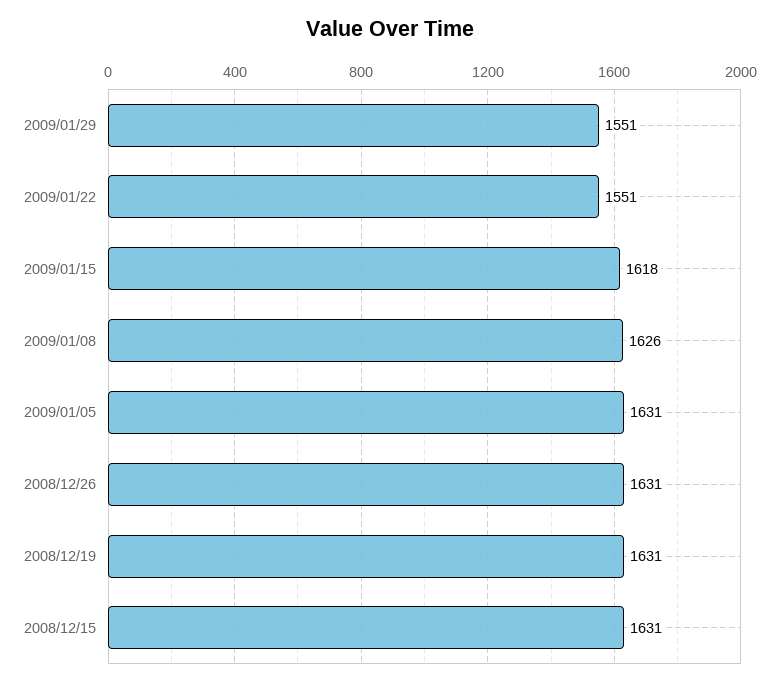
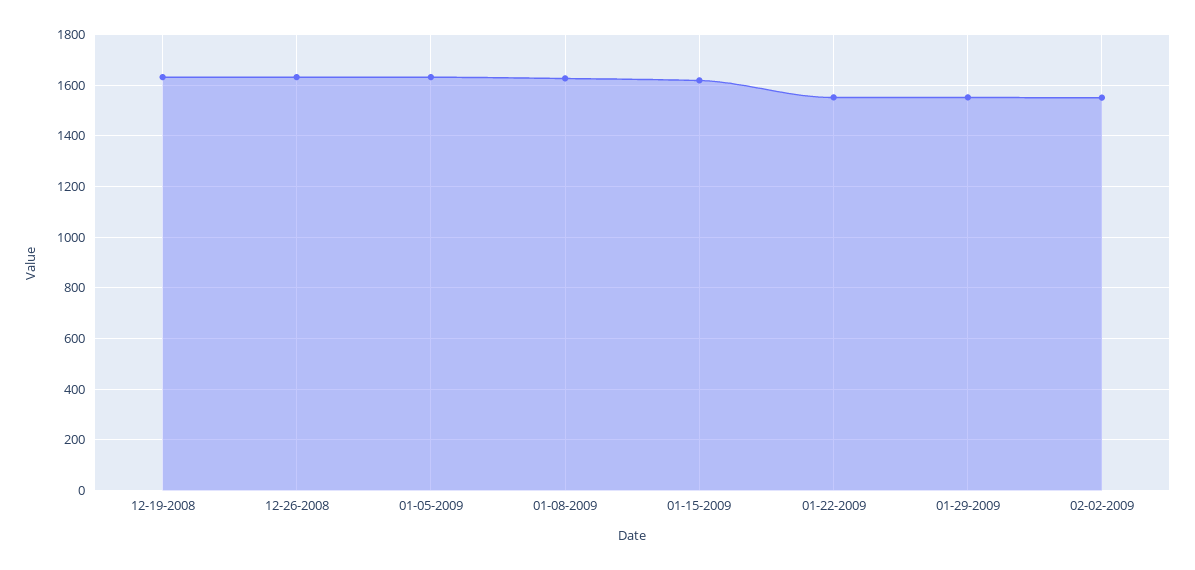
2008/12/15: 1631 -> none
02-02-2009: none -> 1550

